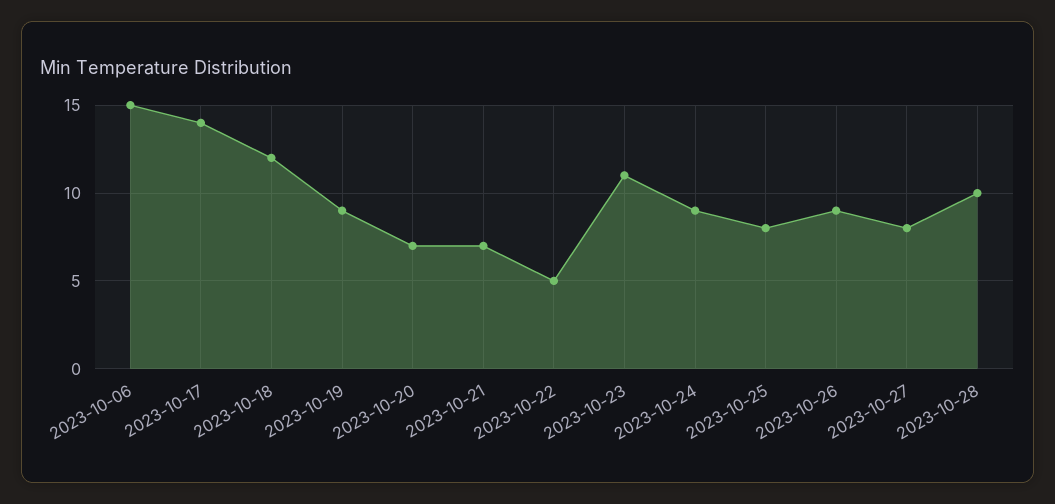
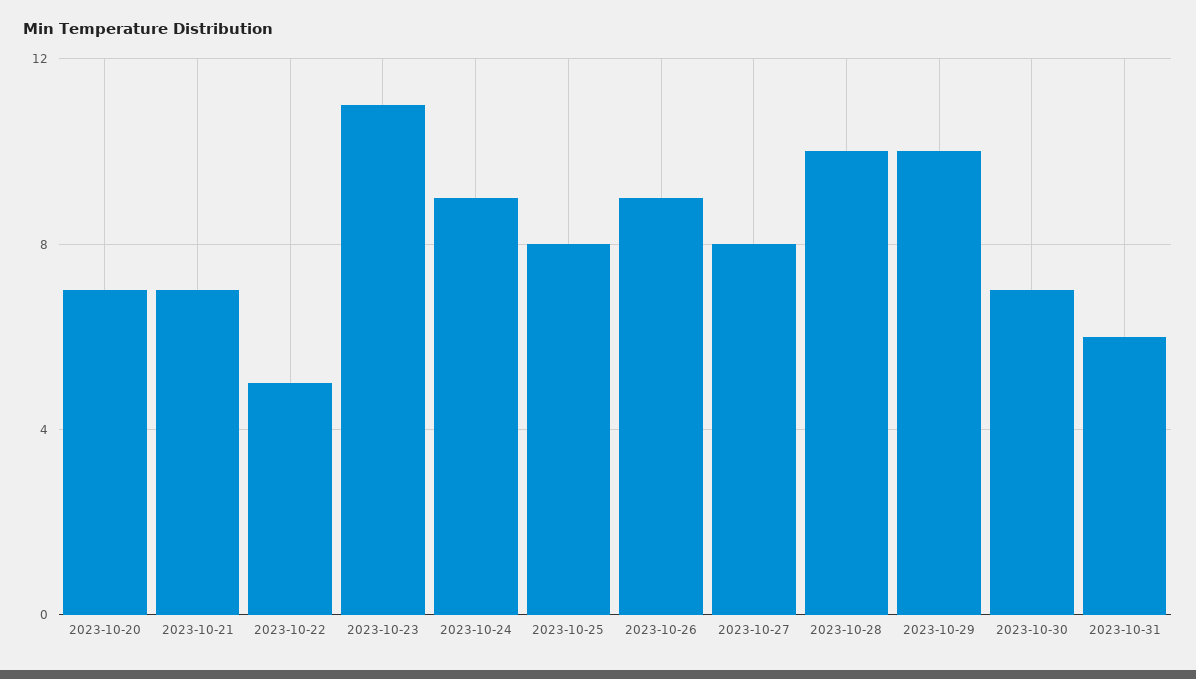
2023-10-06: 15 -> none
2023-10-17: 14 -> none
2023-10-18: 12 -> none
2023-10-19: 9 -> none
2023-10-29: none -> 10
2023-10-30: none -> 7
2023-10-31: none -> 6

